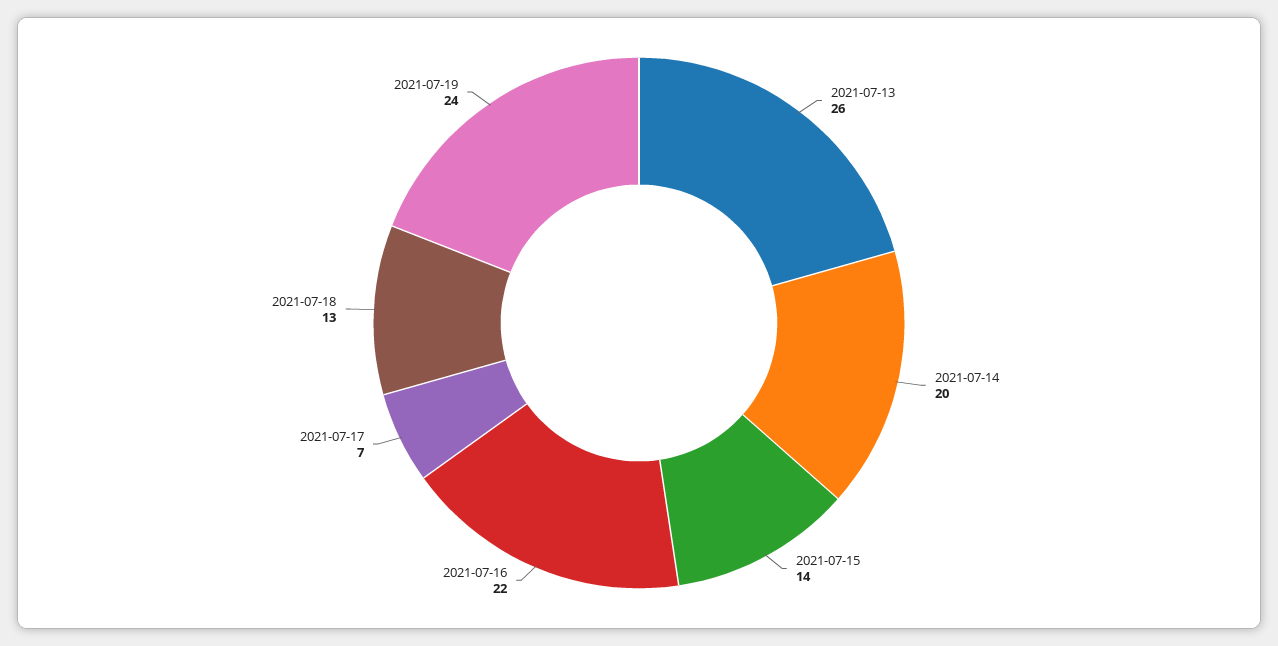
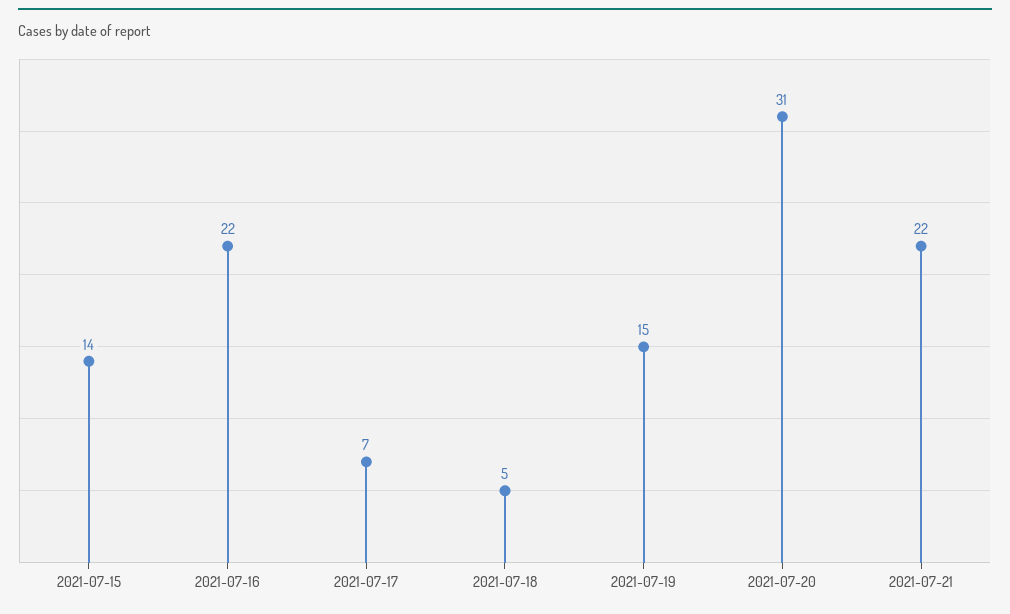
2021-07-13: 26 -> none
2021-07-14: 20 -> none
2021-07-18: 13 -> 5
2021-07-19: 24 -> 15
2021-07-20: none -> 31
2021-07-21: none -> 22

